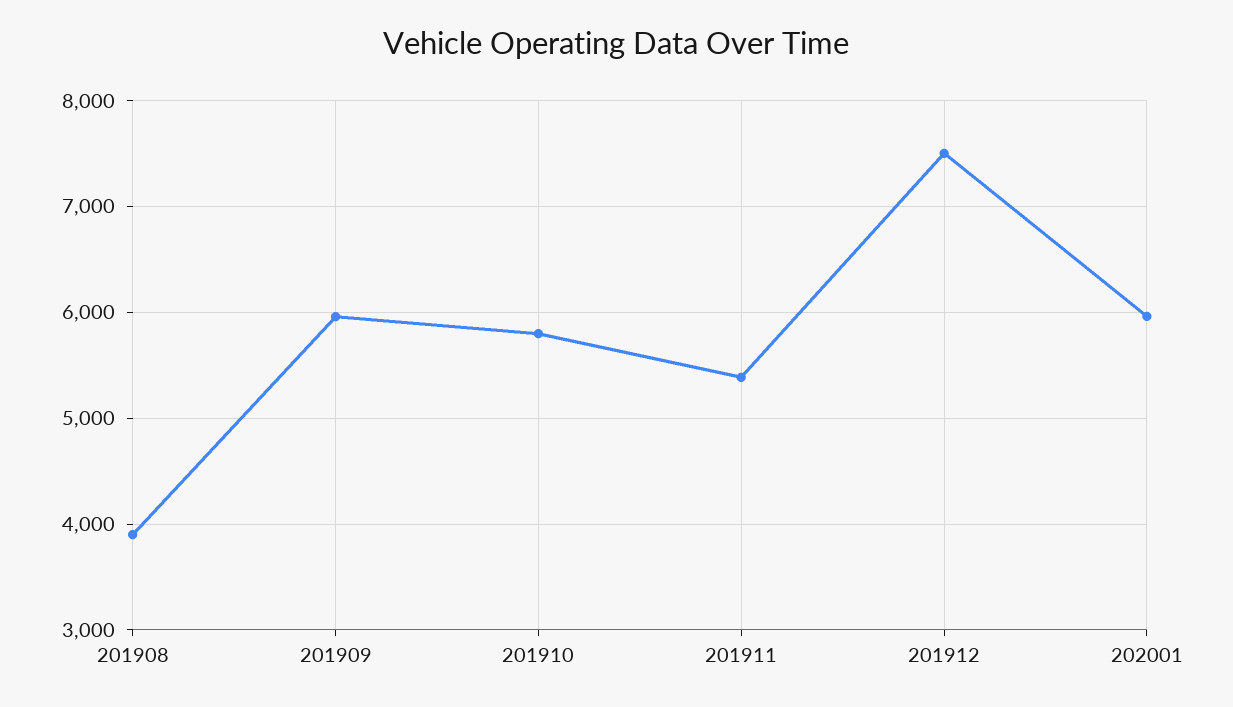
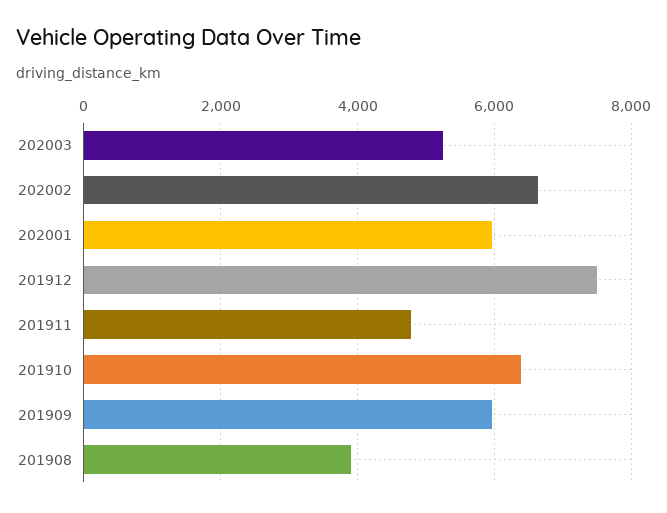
201910: 5800 -> 6400
201911: 5400 -> 4800
202003: none -> 5200
202002: none -> 6600

